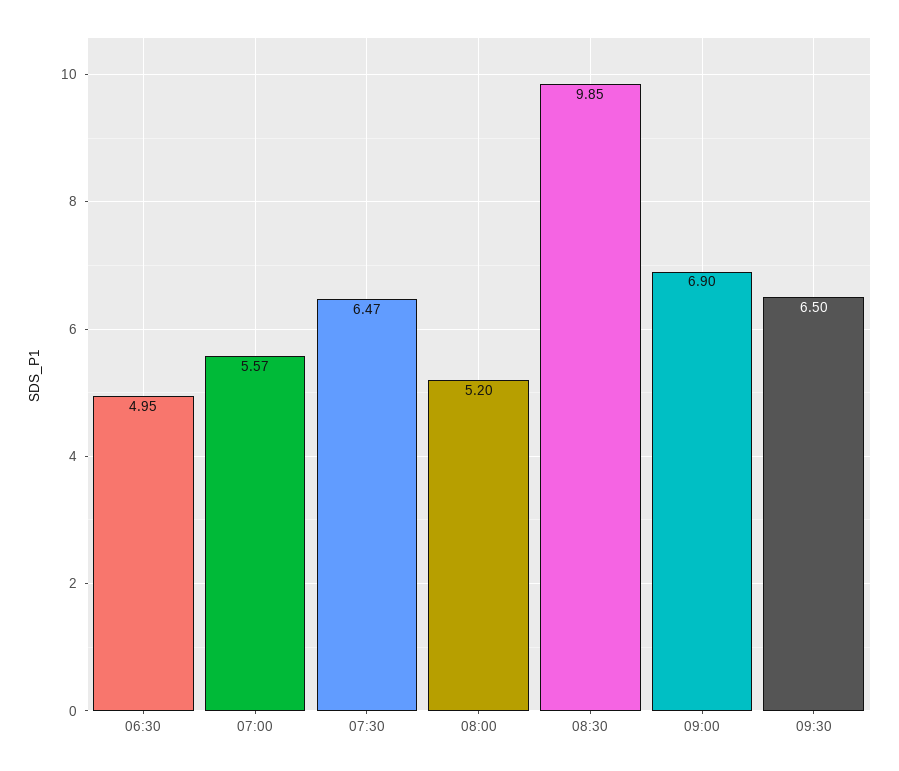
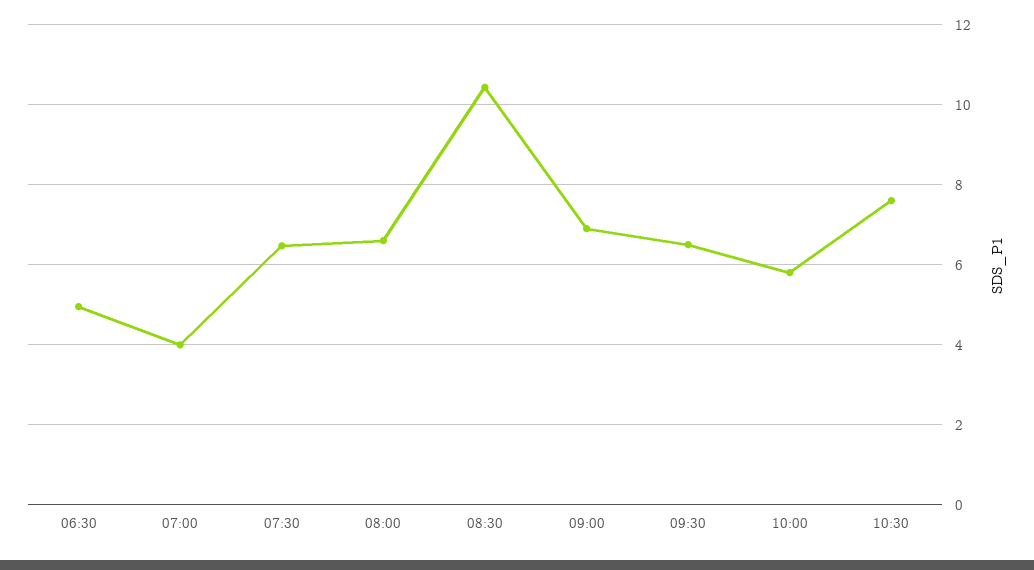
07:00: 5.57 -> 4
08:00: 5.2 -> 6.6
08:30: 9.85 -> 10.4
10:00: none -> 5.8
10:30: none -> 7.6

